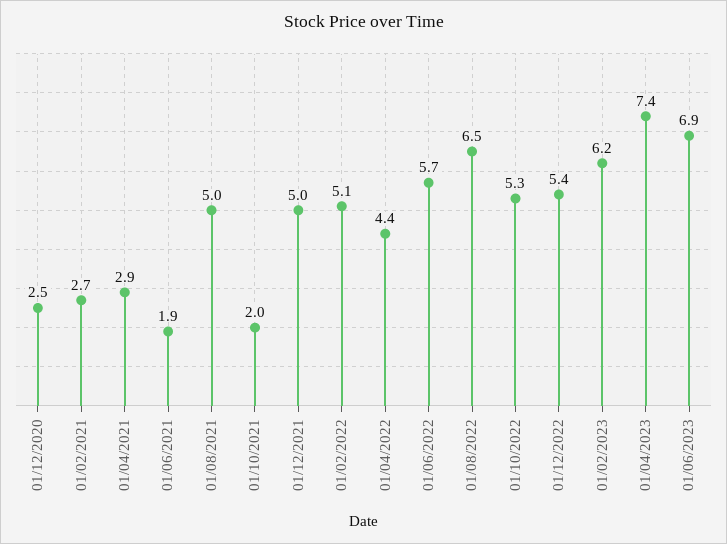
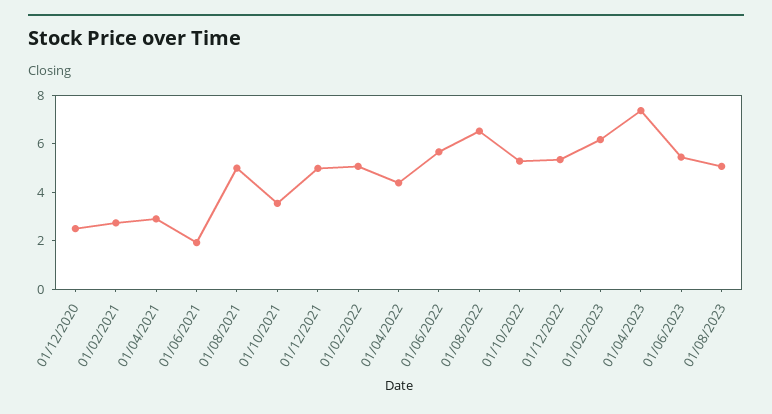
01/10/2021: 2 -> 3.5
01/06/2023: 6.9 -> 5.5
01/08/2023: none -> 5

